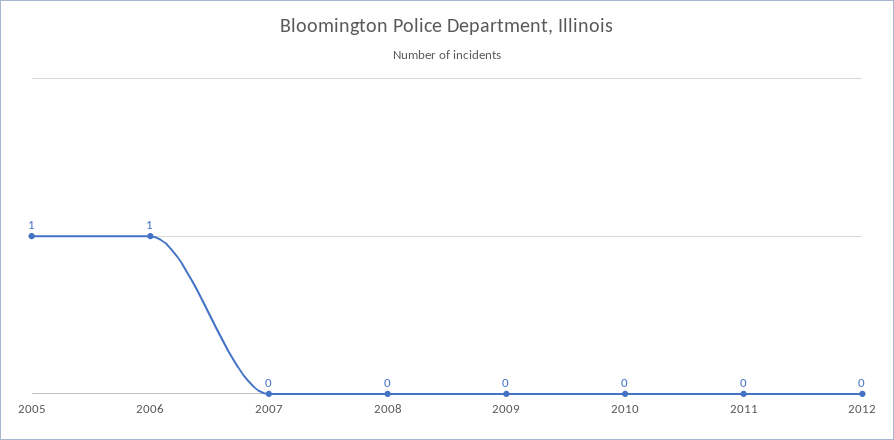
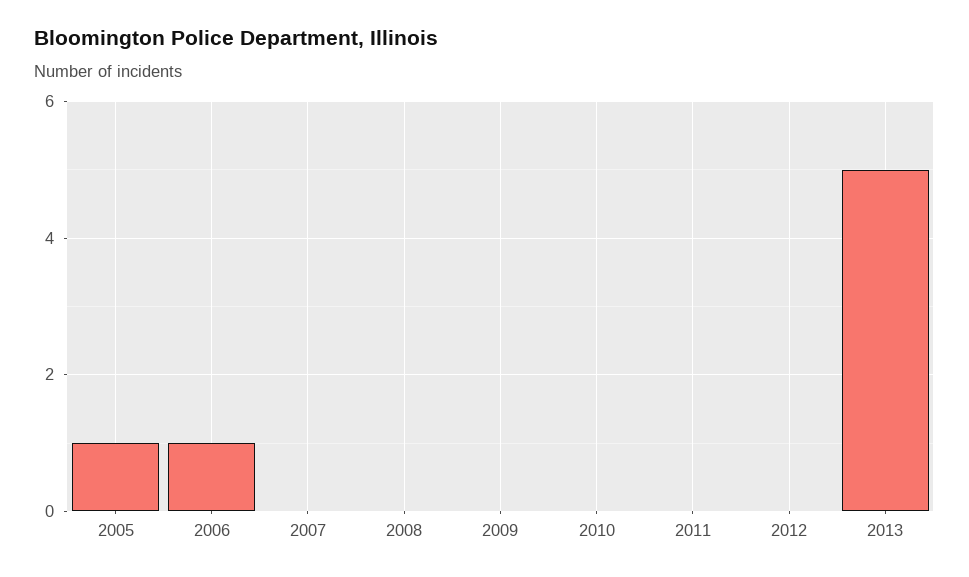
2013: none -> 5

